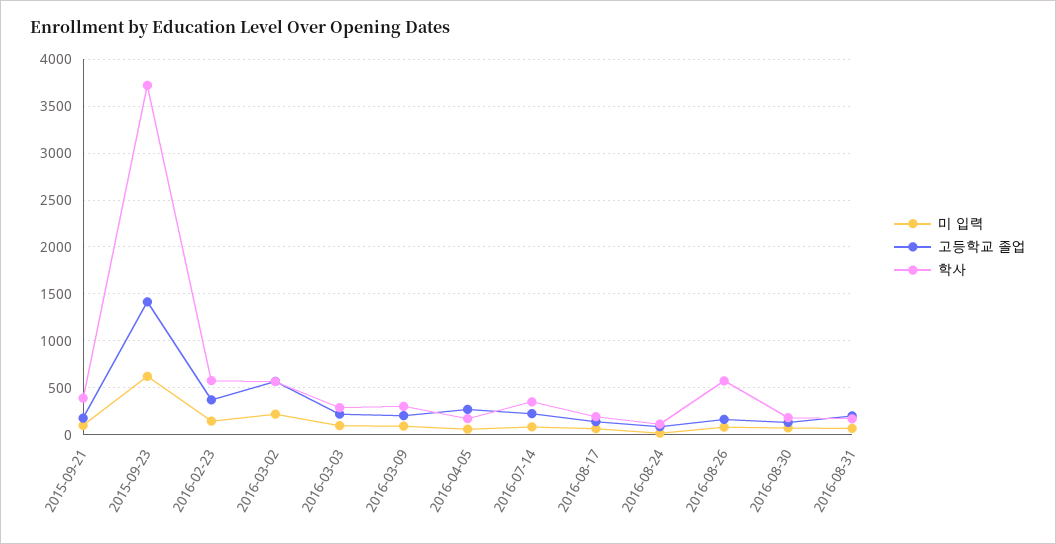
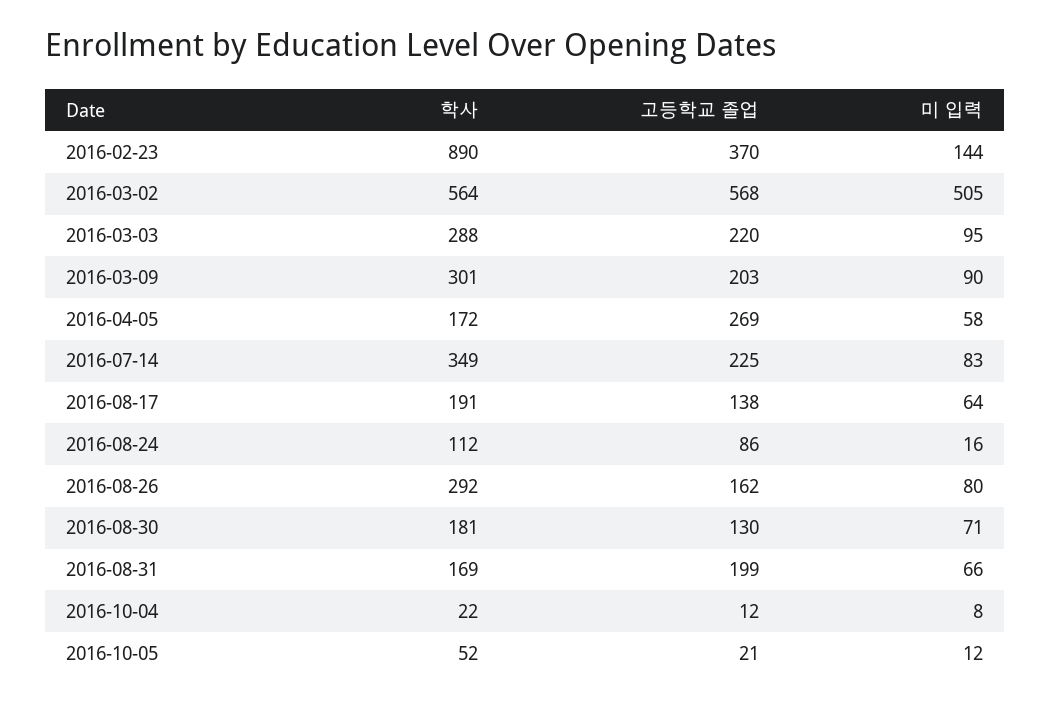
미 입력, 2015-09-21: 100 -> none
고등학교 졸업, 2015-09-21: 200 -> none
학사, 2015-09-21: 400 -> none
미 입력, 2015-09-23: 600 -> none
고등학교 졸업, 2015-09-23: 1400 -> none
학사, 2015-09-23: 3700 -> none
학사, 2016-02-23: 600 -> 890
미 입력, 2016-03-02: 200 -> 505
학사, 2016-08-26: 600 -> 292
학사, 2016-10-04: none -> 22
고등학교 졸업, 2016-10-04: none -> 12
미 입력, 2016-10-04: none -> 8
학사, 2016-10-05: none -> 52
고등학교 졸업, 2016-10-05: none -> 21
미 입력, 2016-10-05: none -> 12

